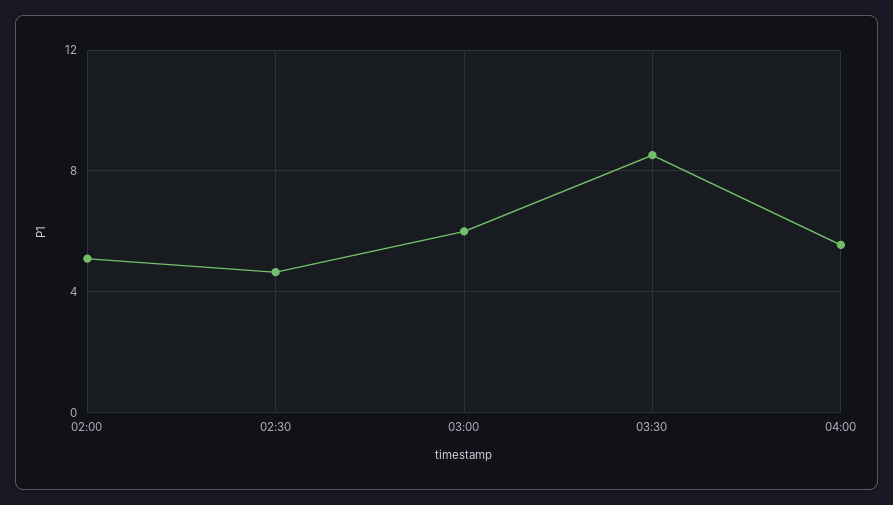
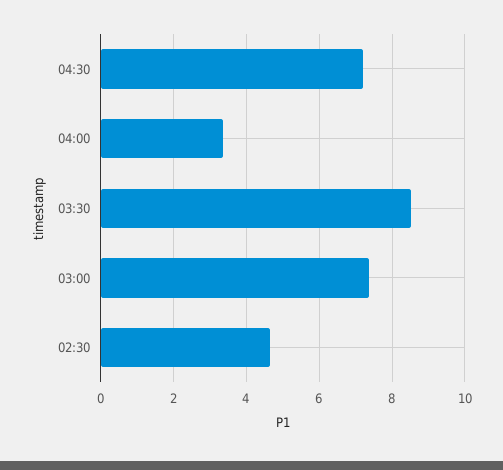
02:00: 5 -> none
03:00: 6 -> 7.4
04:00: 5.5 -> 3.4
04:30: none -> 7.2

